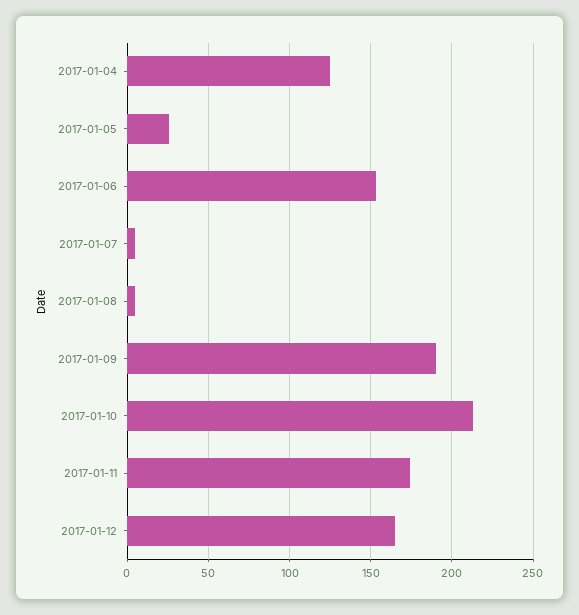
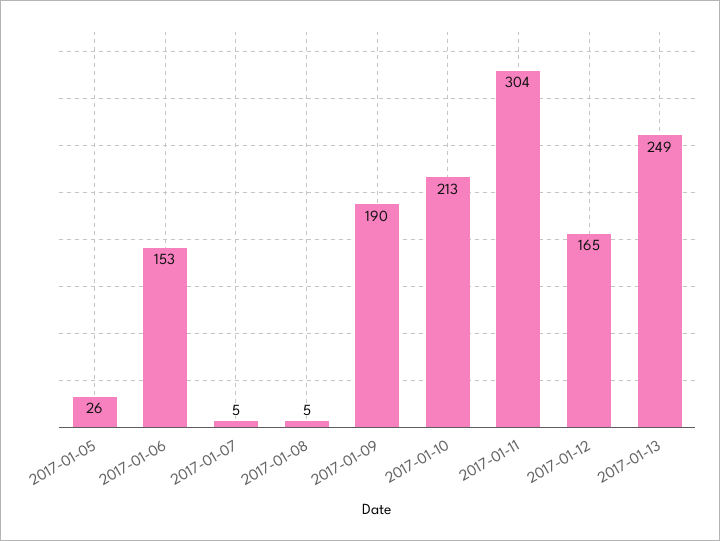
2017-01-04: 125 -> none
2017-01-11: 175 -> 304
2017-01-13: none -> 249

